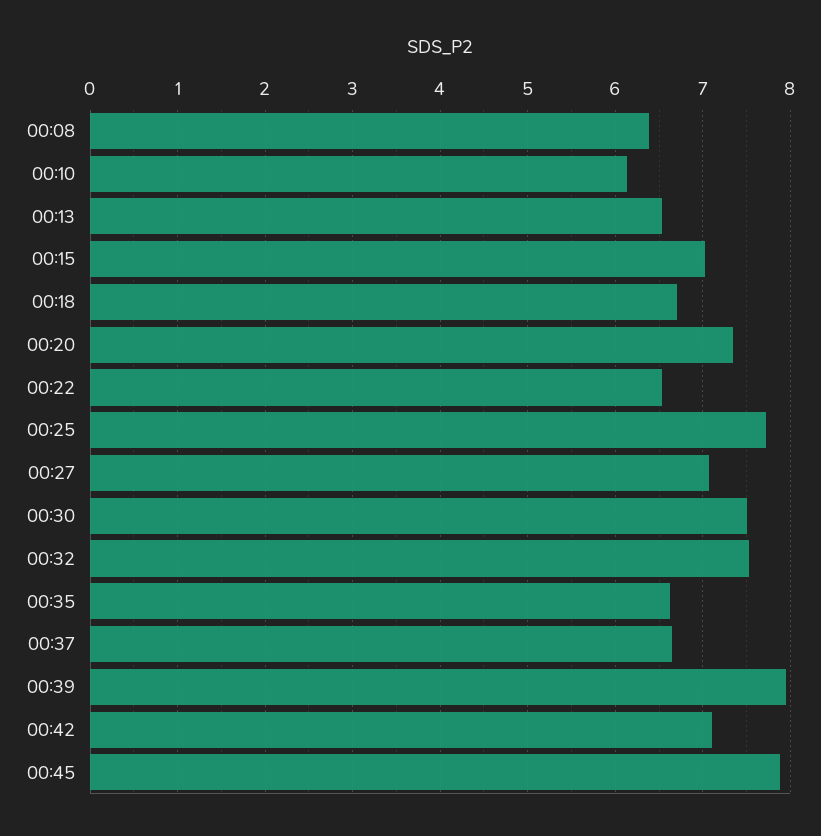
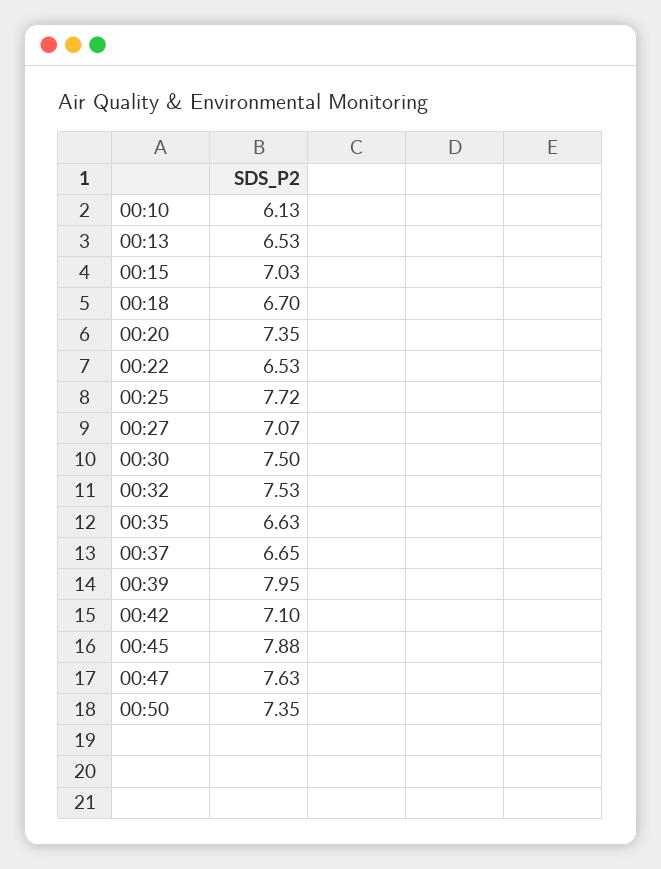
00:08: 6.4 -> none
00:47: none -> 7.63
00:50: none -> 7.35

